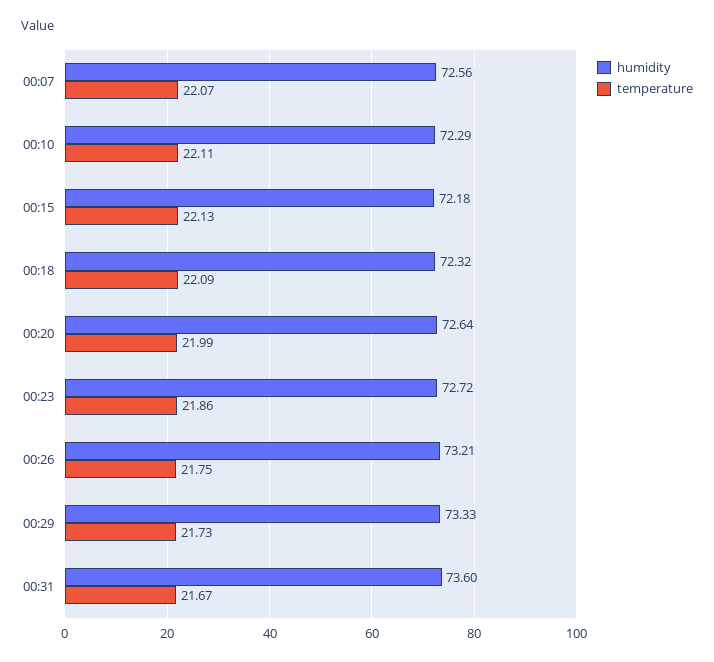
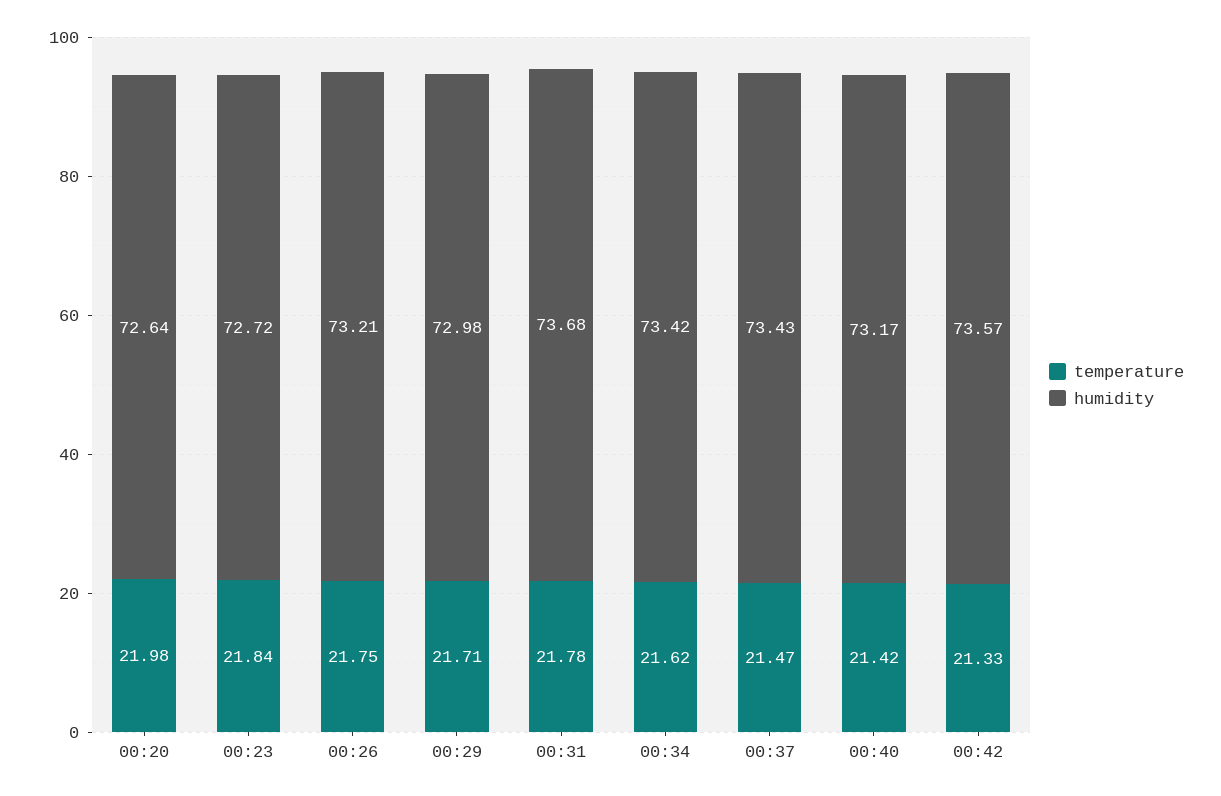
humidity, 00:07: 72.56 -> none
temperature, 00:07: 22.07 -> none
humidity, 00:10: 72.29 -> none
temperature, 00:10: 22.11 -> none
humidity, 00:15: 72.18 -> none
temperature, 00:15: 22.13 -> none
humidity, 00:18: 72.32 -> none
temperature, 00:18: 22.09 -> none
temperature, 00:20: 21.99 -> 21.98
temperature, 00:23: 21.86 -> 21.84
humidity, 00:29: 73.33 -> 72.98
temperature, 00:29: 21.73 -> 21.71
humidity, 00:31: 73.6 -> 73.68
temperature, 00:31: 21.67 -> 21.78
temperature, 00:34: none -> 21.62
humidity, 00:34: none -> 73.42
temperature, 00:37: none -> 21.47
humidity, 00:37: none -> 73.43
temperature, 00:40: none -> 21.42
humidity, 00:40: none -> 73.17
temperature, 00:42: none -> 21.33
humidity, 00:42: none -> 73.57

